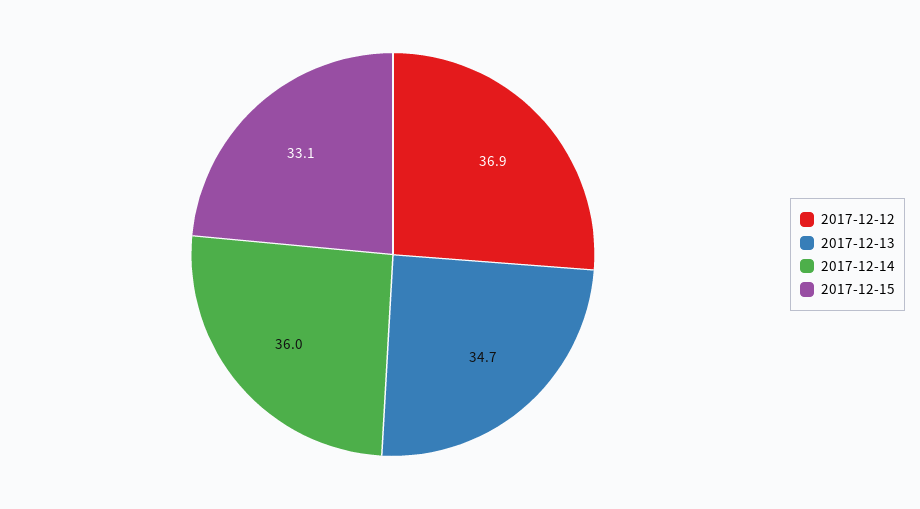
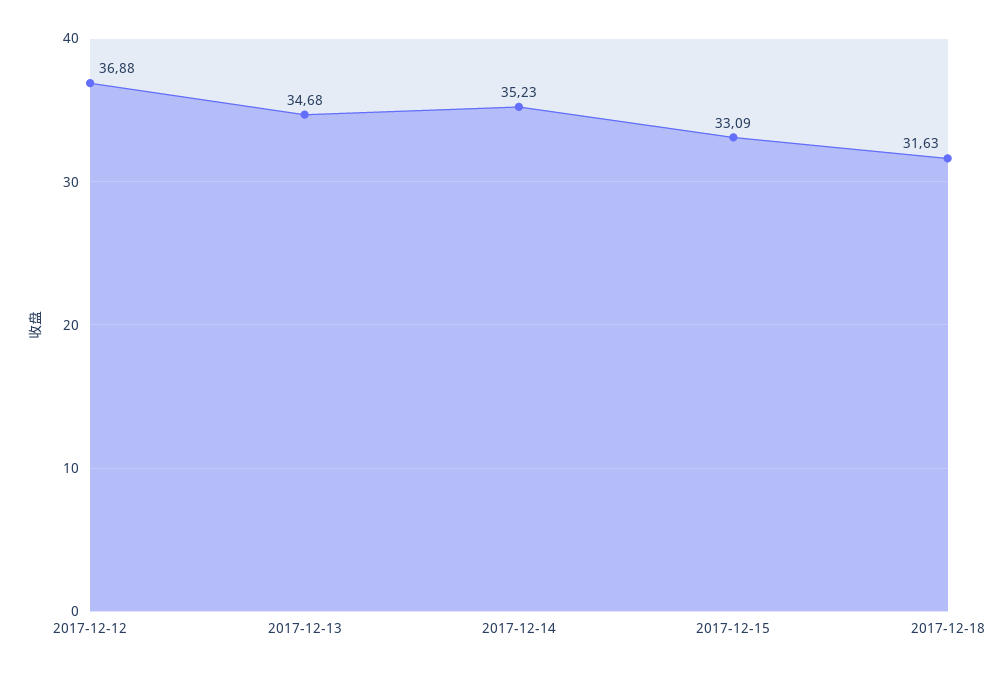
2017-12-14: 36 -> 35.23
2017-12-18: none -> 31.63

